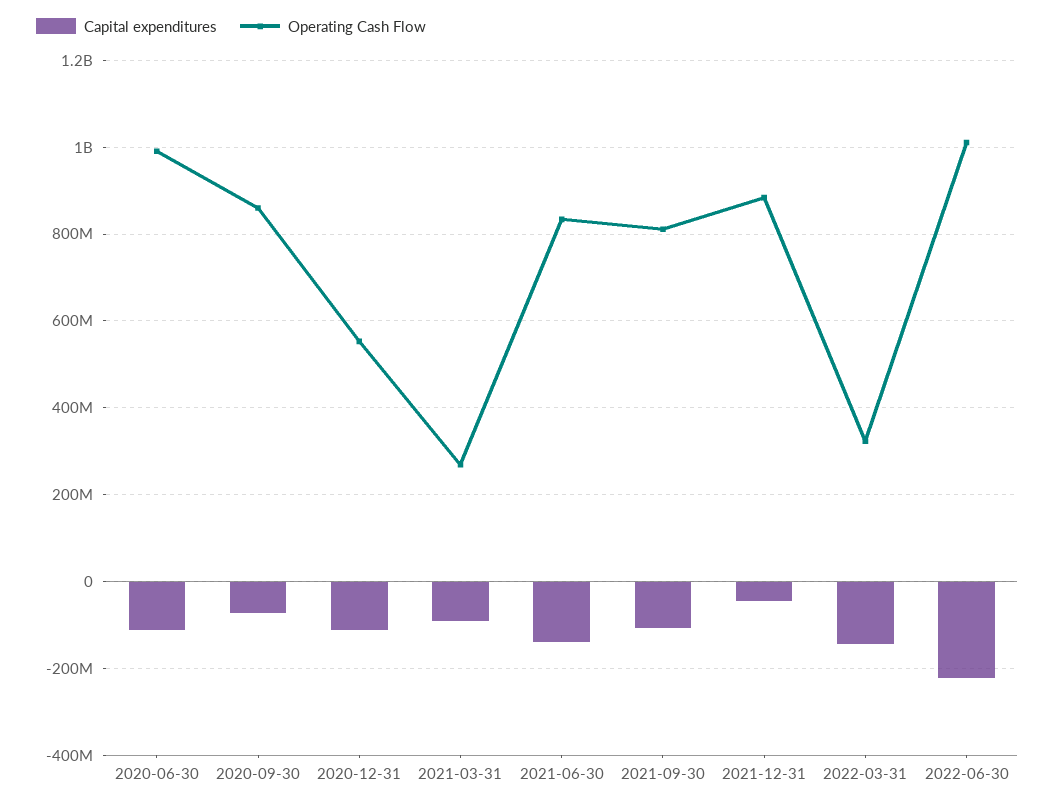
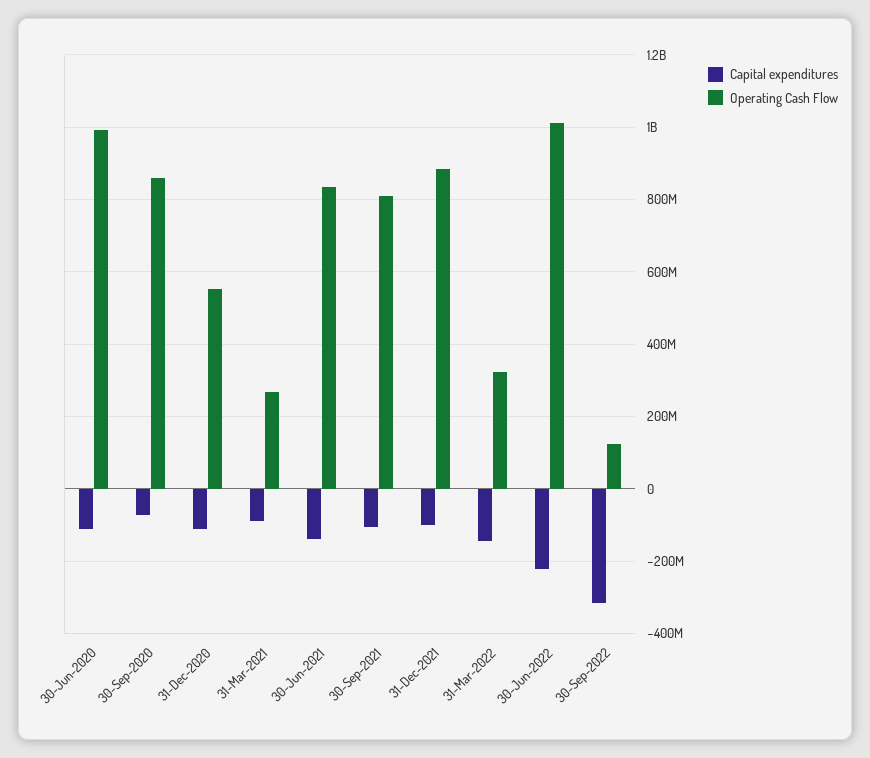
Capital expenditures, 2021-12-31: -40000000 -> -100000000
Capital expenditures, 30-Sep-2022: none -> -320000000
Operating Cash Flow, 30-Sep-2022: none -> 120000000

